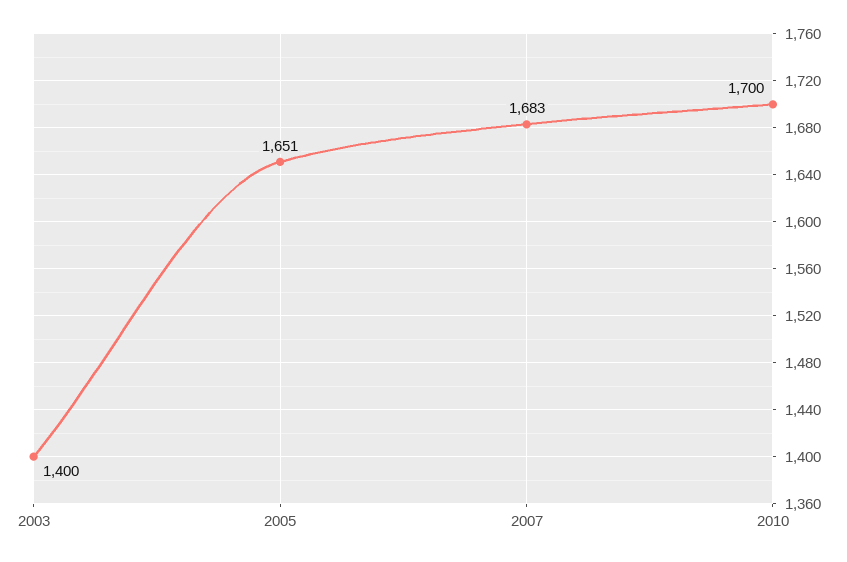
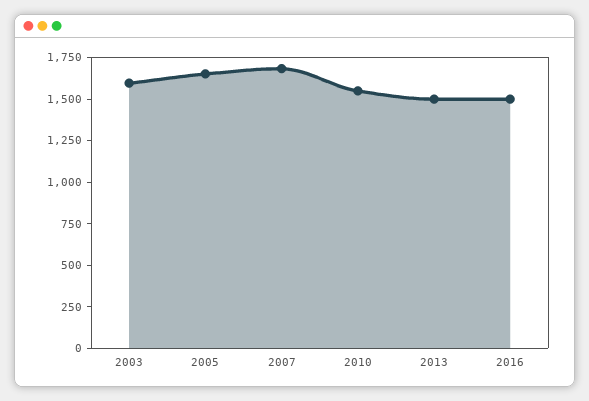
2003: 1400 -> 1600
2010: 1700 -> 1550
2013: none -> 1500
2016: none -> 1500

